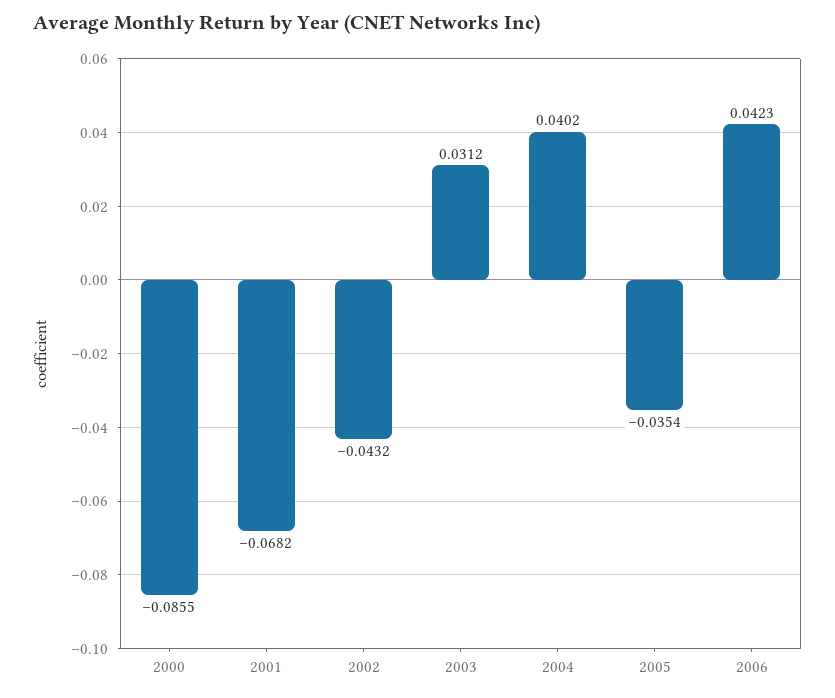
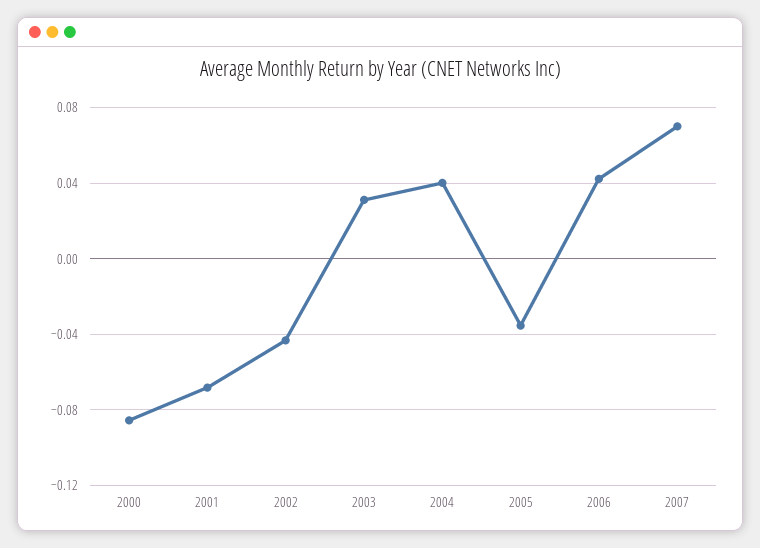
2007: none -> 0.07

